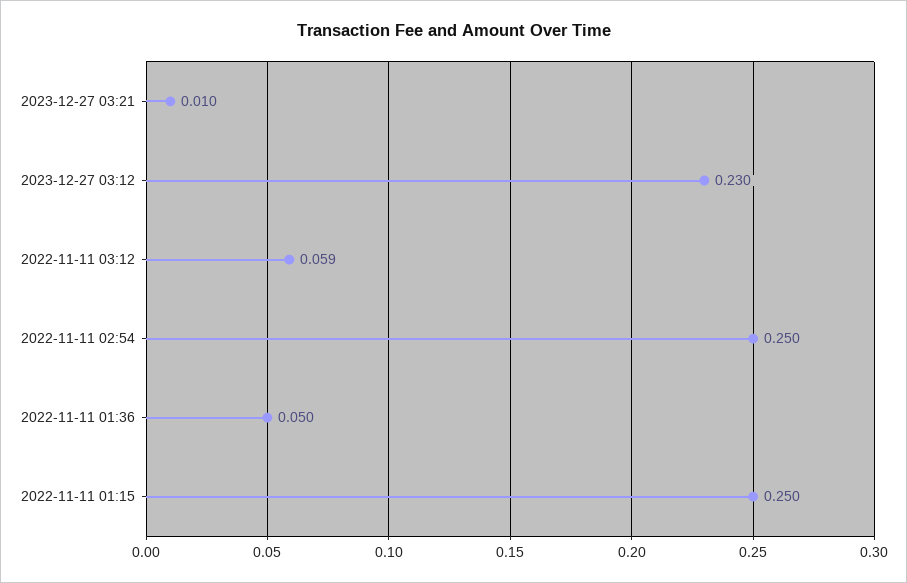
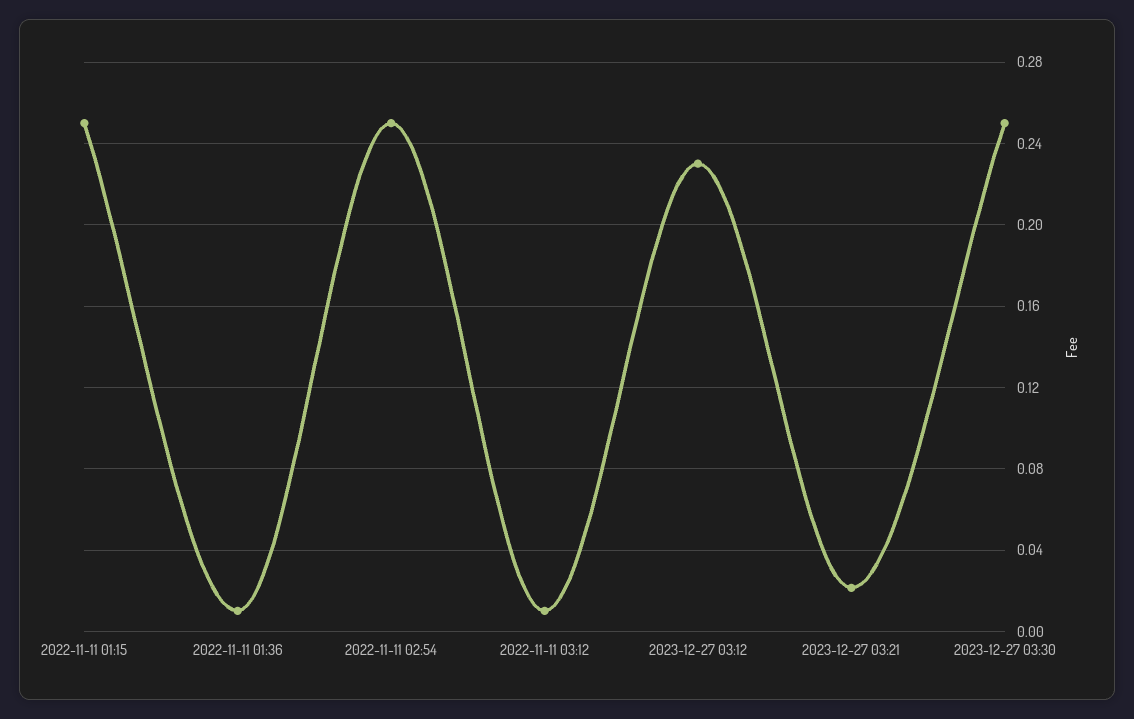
2023-12-27 03:21: 0.01 -> 0.02
2022-11-11 03:12: 0.059 -> 0.01
2022-11-11 01:36: 0.05 -> 0.01
2023-12-27 03:30: none -> 0.25

